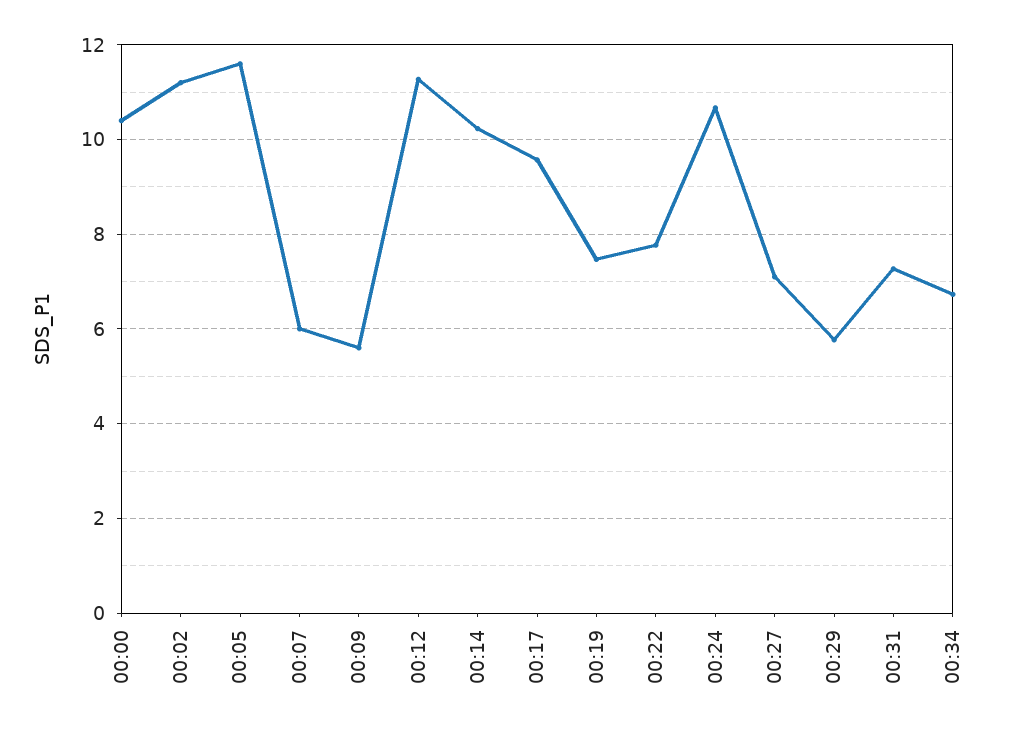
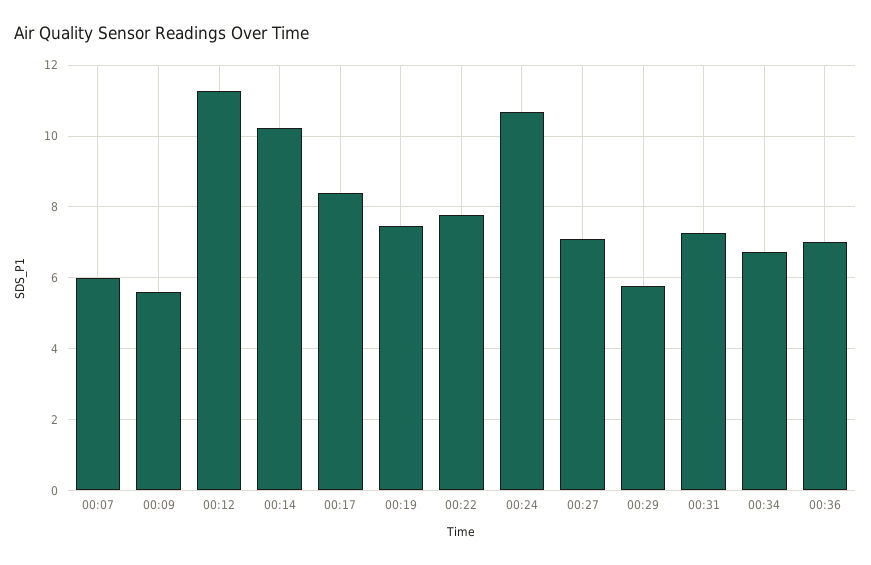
00:00: 10.4 -> none
00:02: 11.2 -> none
00:05: 11.6 -> none
00:17: 9.6 -> 8.4
00:36: none -> 7

